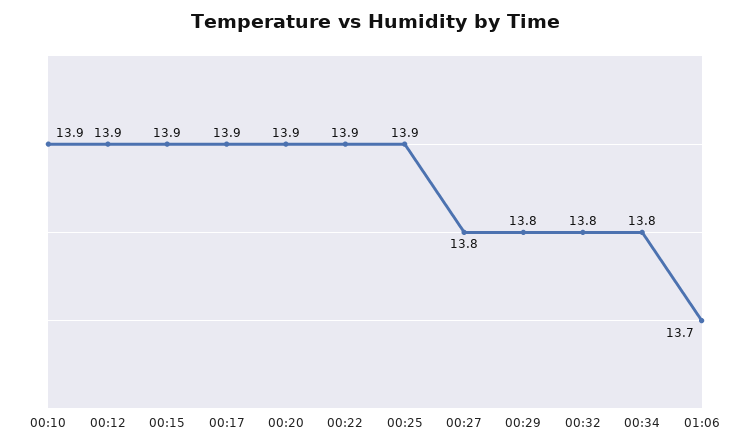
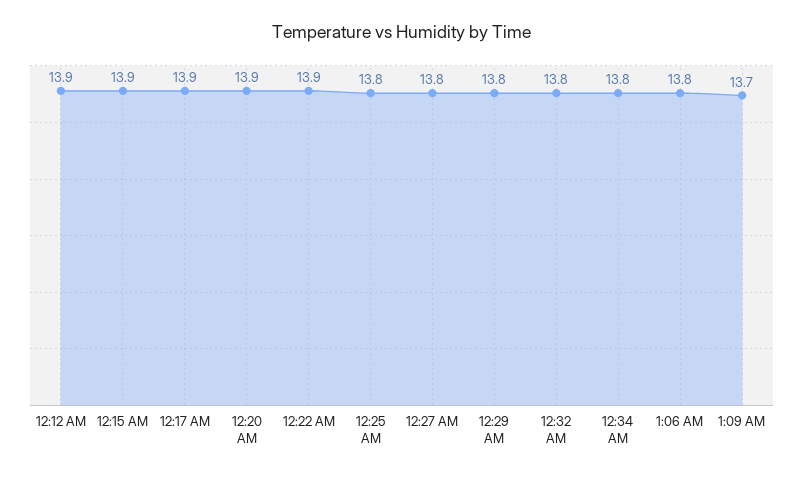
00:10: 13.9 -> none
00:25: 13.9 -> 13.8
01:06: 13.7 -> 13.8
1:09 AM: none -> 13.7

